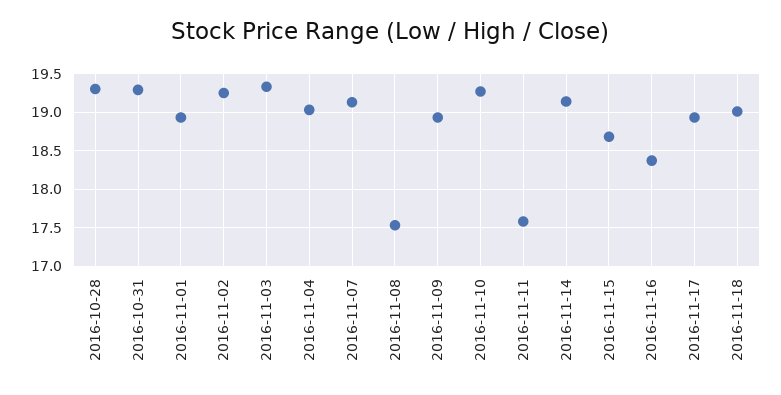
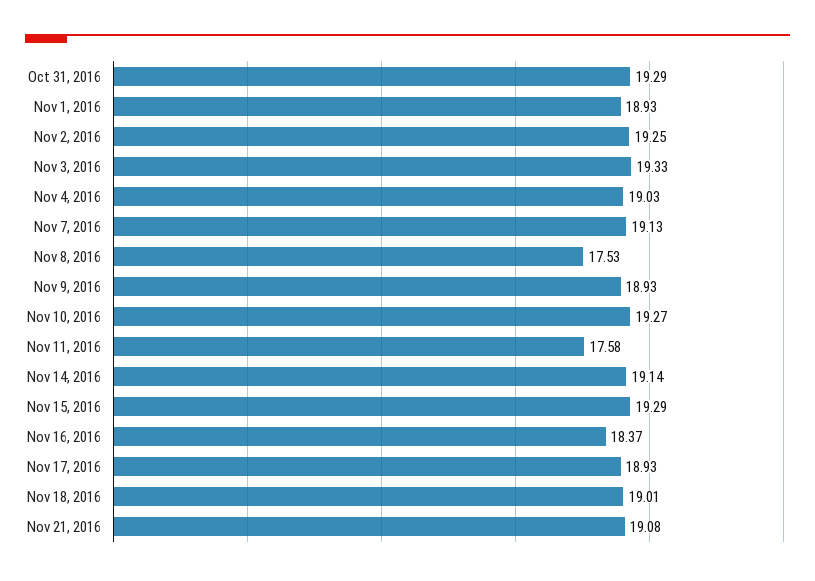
2016-10-28: 19.3 -> none
2016-11-15: 18.7 -> 19.29
Nov 21, 2016: none -> 19.08

